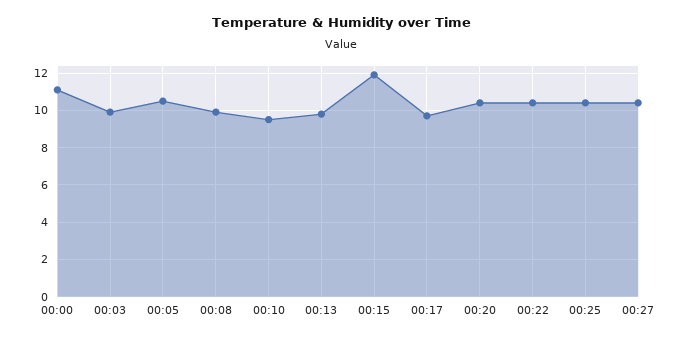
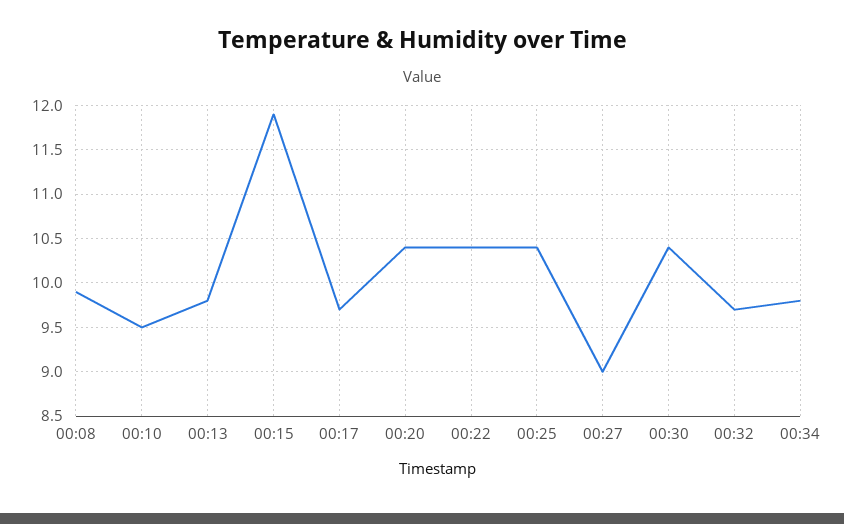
00:00: 11 -> none
00:03: 10 -> none
00:05: 10.5 -> none
00:27: 10.5 -> 9
00:30: none -> 10.4
00:32: none -> 9.7
00:34: none -> 9.8

